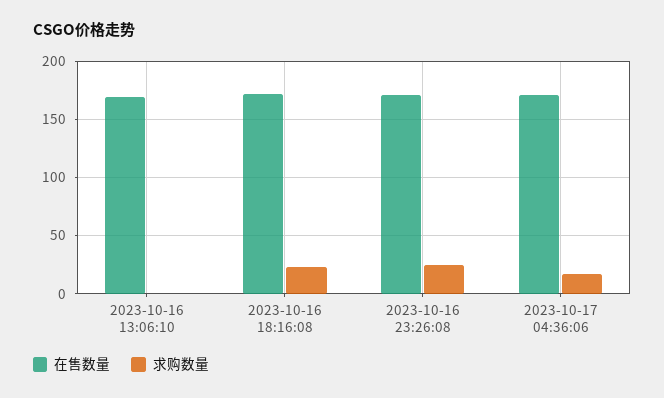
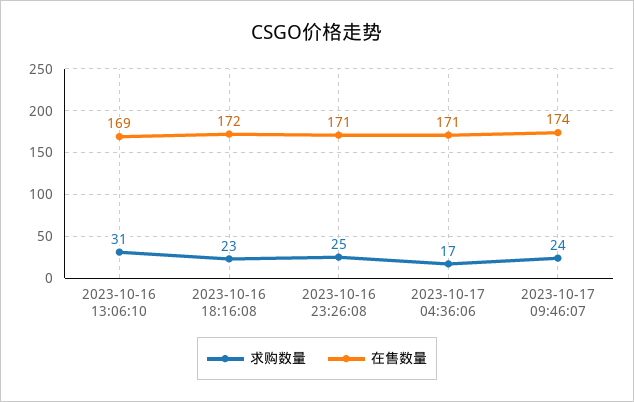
求购数量, 2023-10-16 13:06:10: 0 -> 31
求购数量, 2023-10-17 09:46:07: none -> 24
在售数量, 2023-10-17 09:46:07: none -> 174

